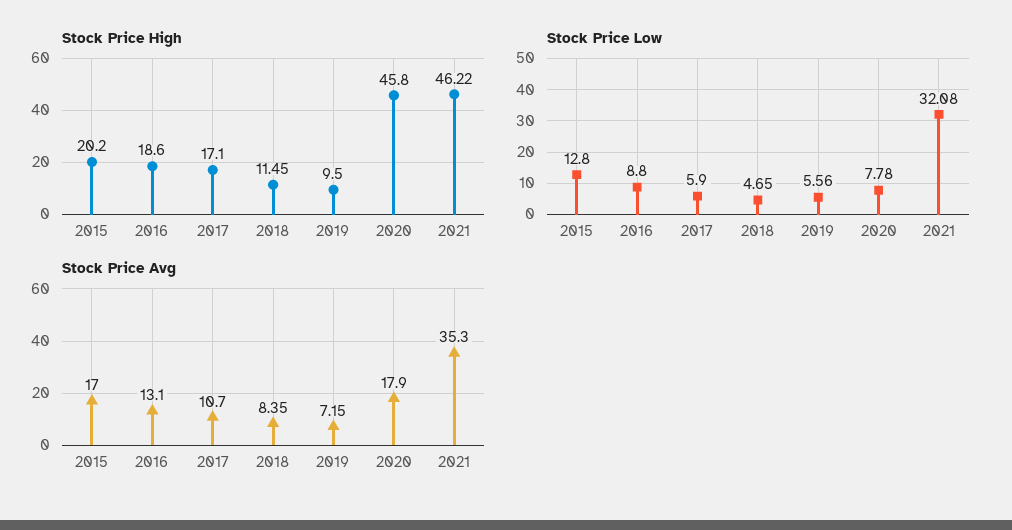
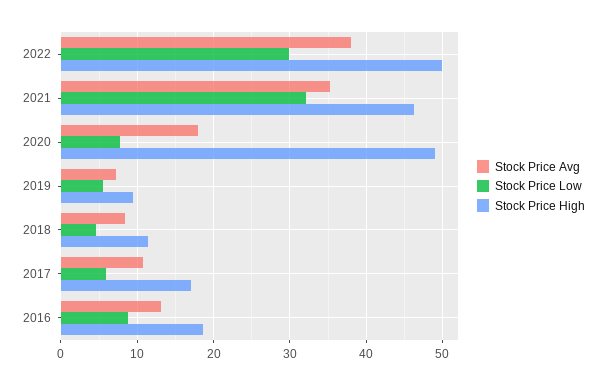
Stock Price High, 2015: 20.2 -> none
Stock Price High, 2020: 45.8 -> 49
Stock Price Low, 2015: 12.8 -> none
Stock Price Avg, 2015: 17 -> none
Stock Price Avg, 2022: none -> 38
Stock Price Low, 2022: none -> 30
Stock Price High, 2022: none -> 50

